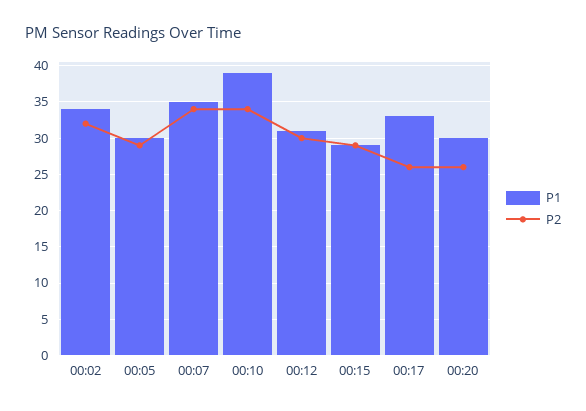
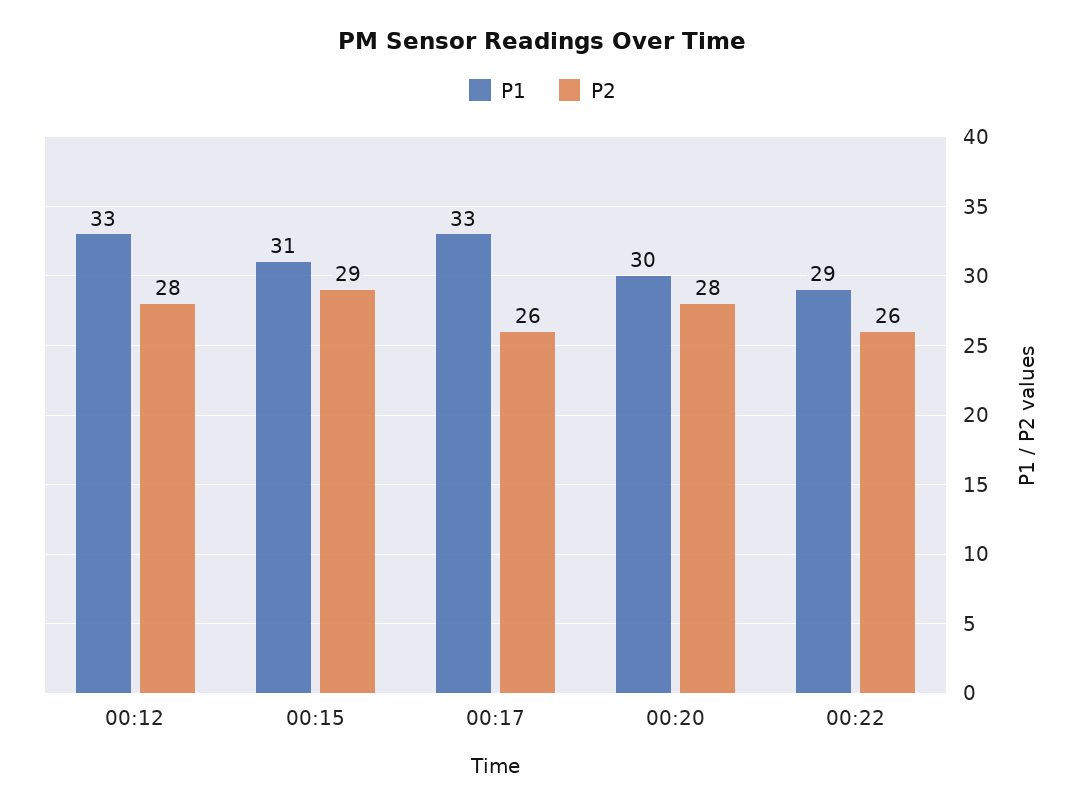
P1, 00:02: 34 -> none
P2, 00:02: 32 -> none
P1, 00:05: 30 -> none
P2, 00:05: 29 -> none
P1, 00:07: 35 -> none
P2, 00:07: 34 -> none
P1, 00:10: 39 -> none
P2, 00:10: 34 -> none
P1, 00:12: 31 -> 33
P2, 00:12: 30 -> 28
P1, 00:15: 29 -> 31
P2, 00:20: 26 -> 28
P1, 00:22: none -> 29
P2, 00:22: none -> 26

